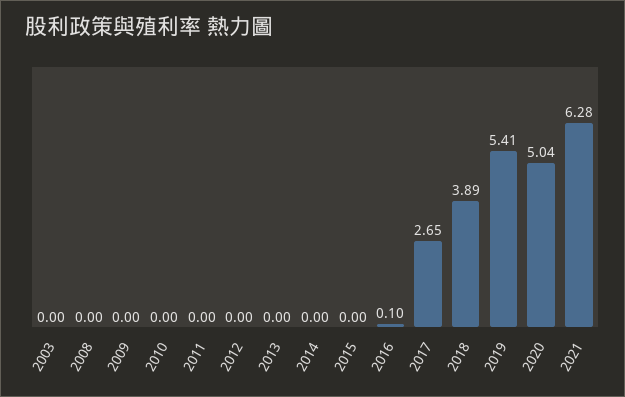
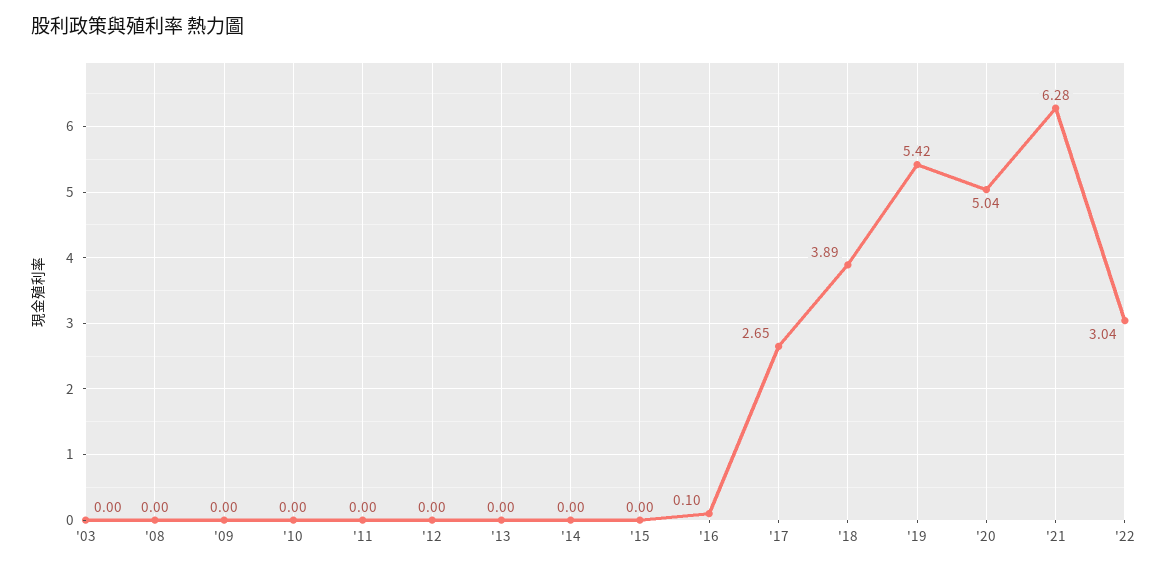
2019: 5.41 -> 5.42
'22: none -> 3.04

